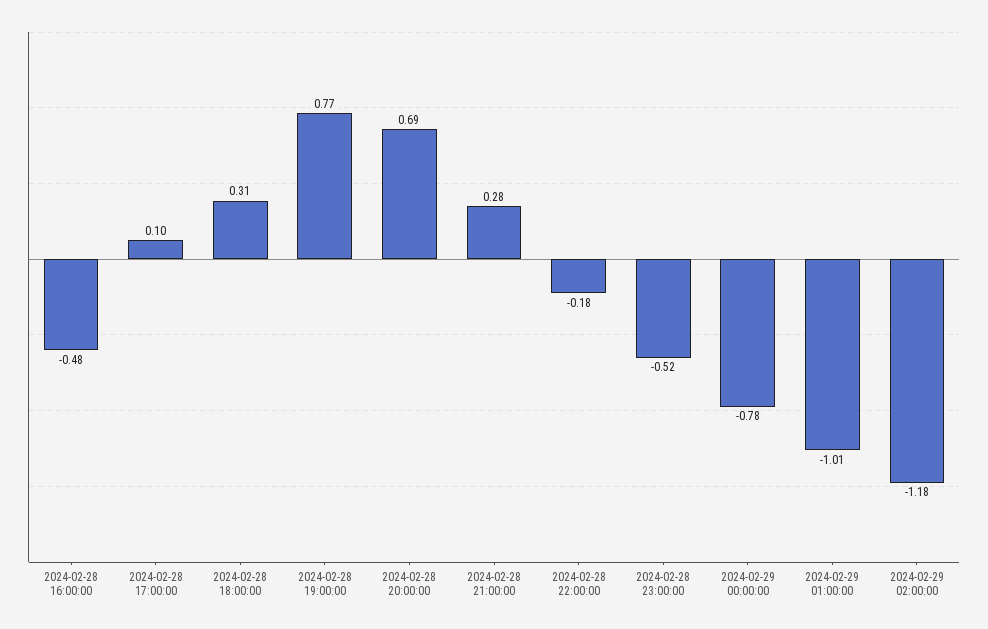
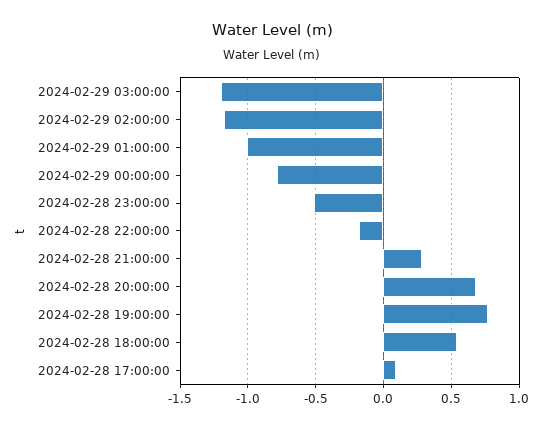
2024-02-28 16:00:00: -0.48 -> none
2024-02-28 18:00:00: 0.31 -> 0.55
2024-02-29 03:00:00: none -> -1.2

